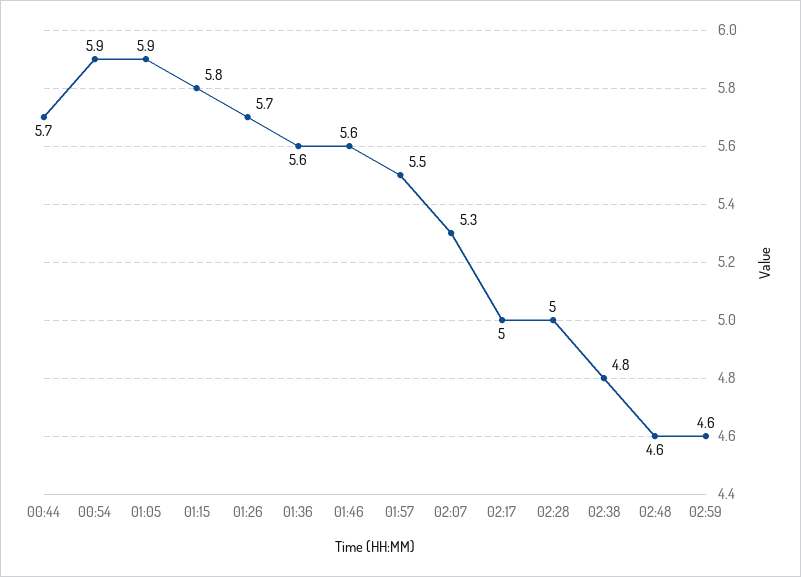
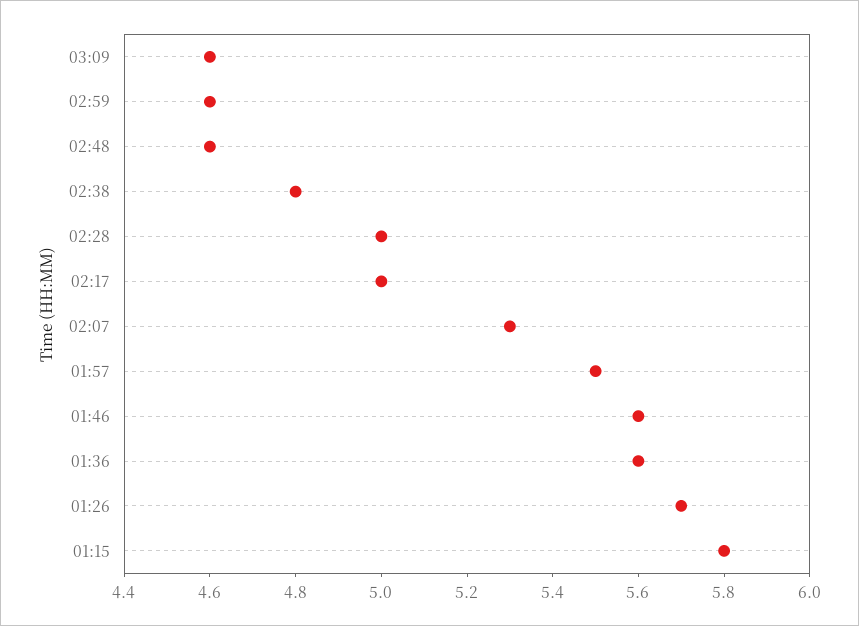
00:44: 5.7 -> none
00:54: 5.9 -> none
01:05: 5.9 -> none
03:09: none -> 4.6

